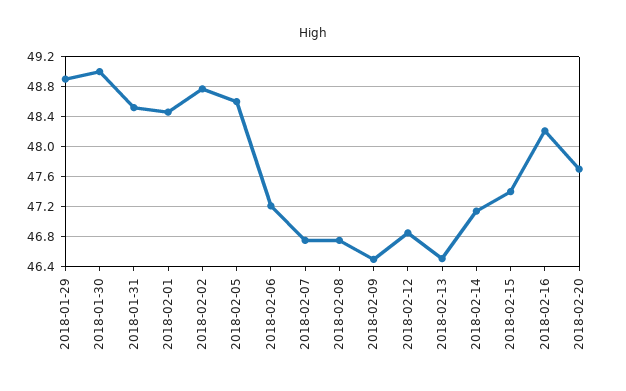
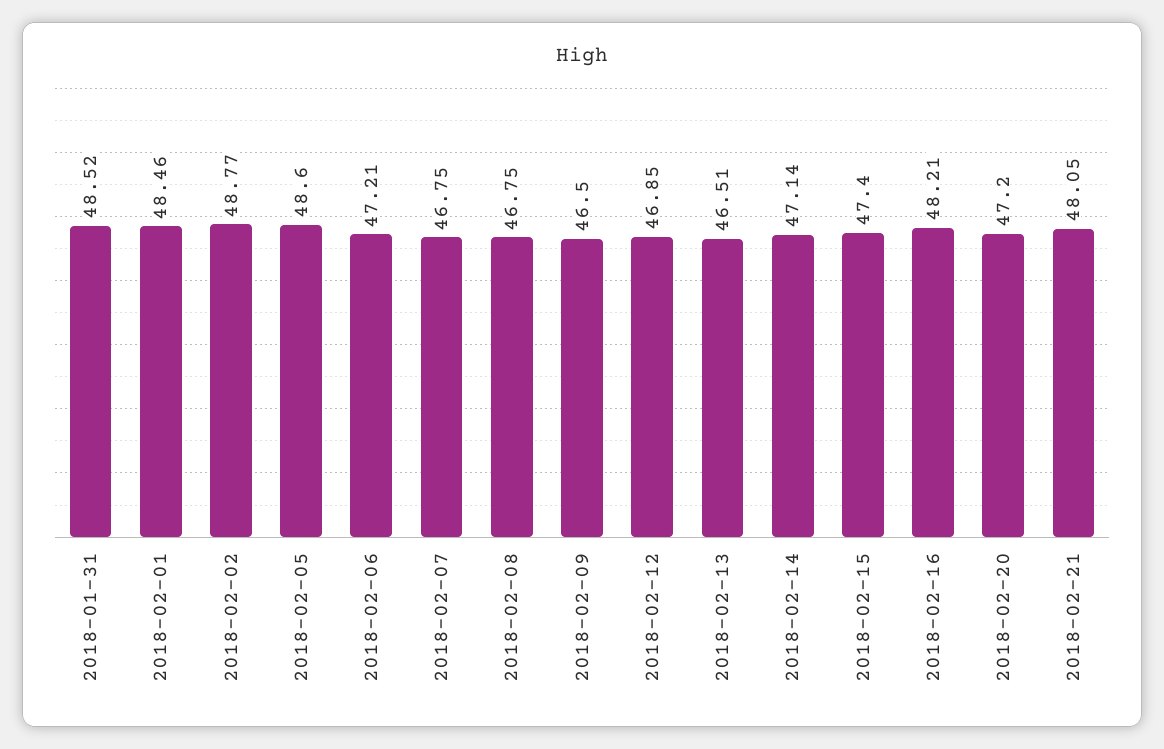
2018-01-29: 48.9 -> none
2018-01-30: 49 -> none
2018-02-20: 47.7 -> 47.2
2018-02-21: none -> 48.05

